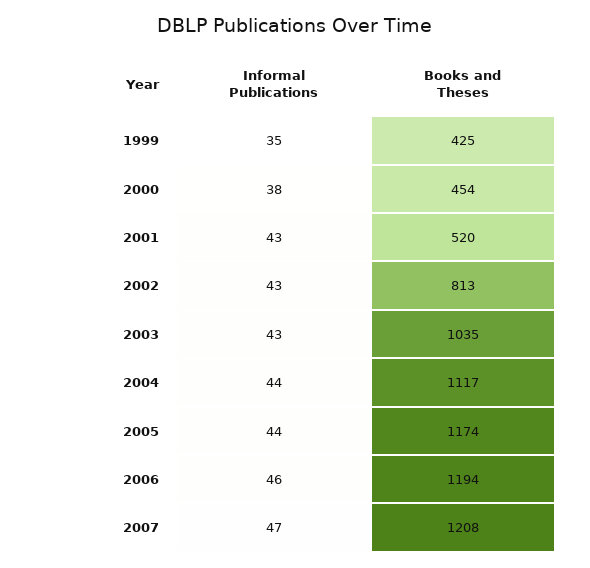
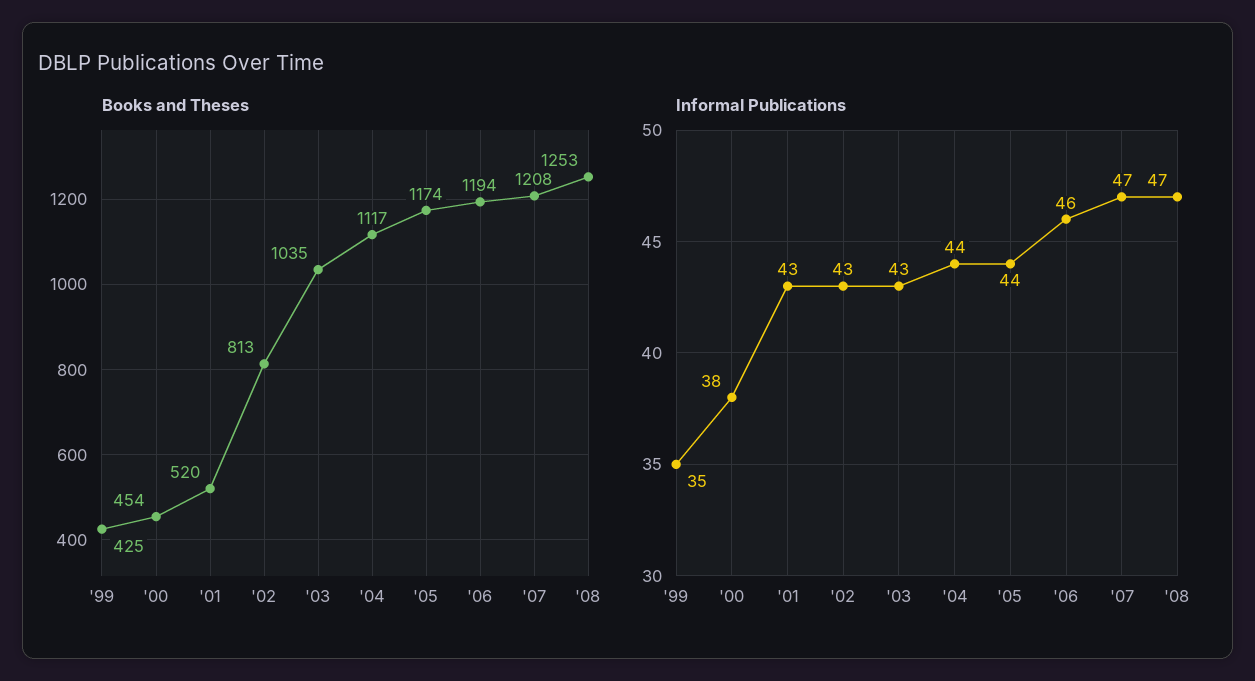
Books and Theses, '08: none -> 1253
Informal Publications, '08: none -> 47

